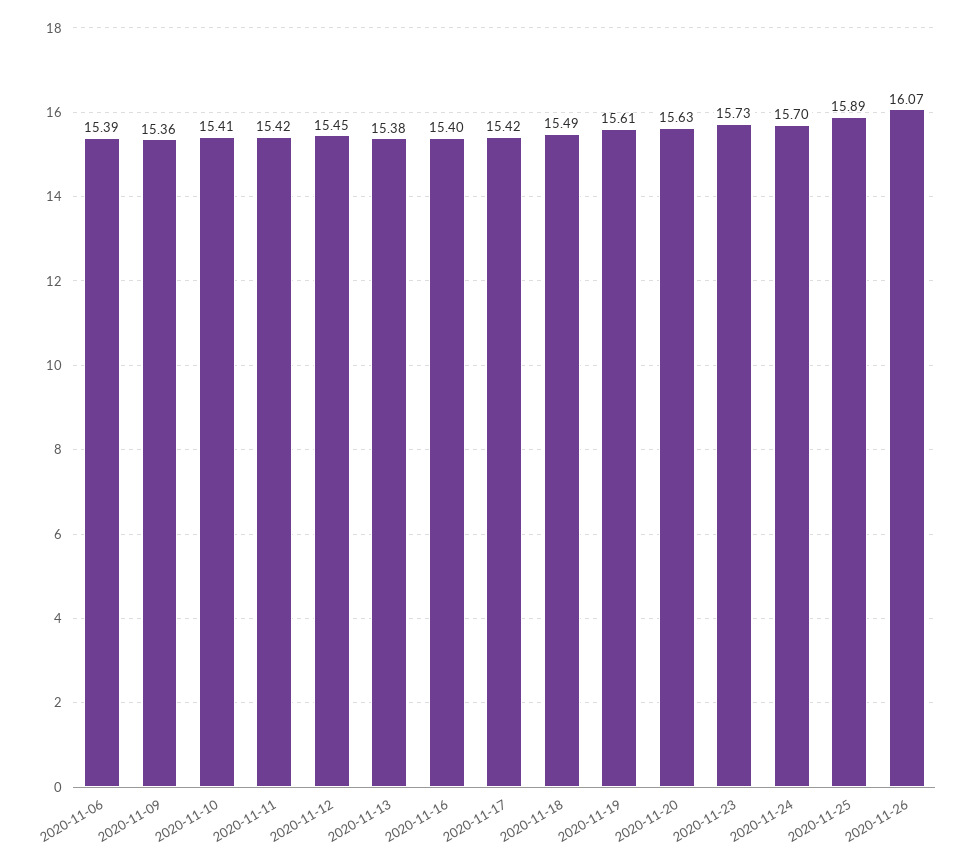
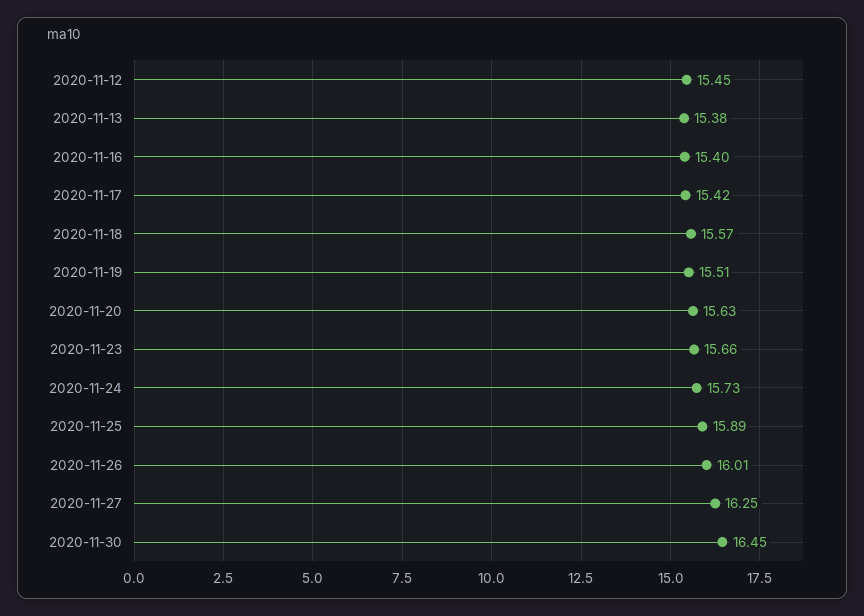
2020-11-06: 15.39 -> none
2020-11-09: 15.36 -> none
2020-11-10: 15.41 -> none
2020-11-11: 15.42 -> none
2020-11-18: 15.49 -> 15.57
2020-11-19: 15.61 -> 15.51
2020-11-23: 15.73 -> 15.66
2020-11-24: 15.7 -> 15.73
2020-11-26: 16.07 -> 16.01
2020-11-27: none -> 16.25
2020-11-30: none -> 16.45

